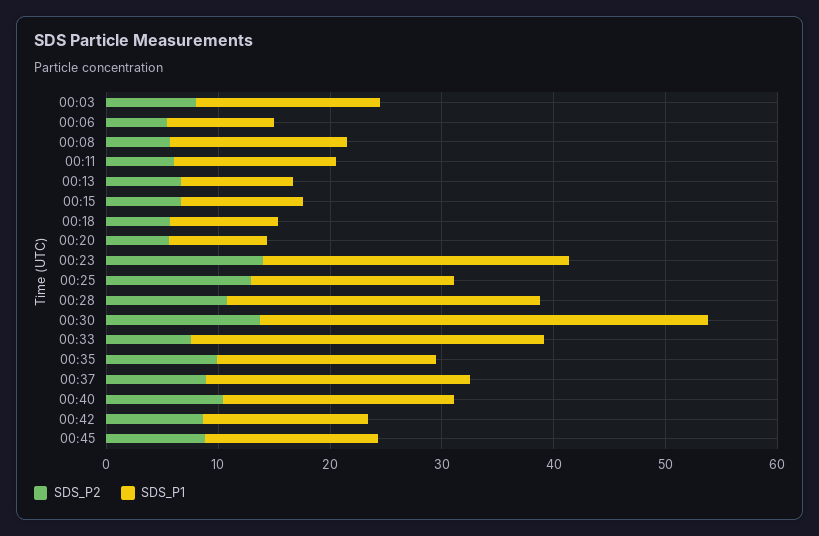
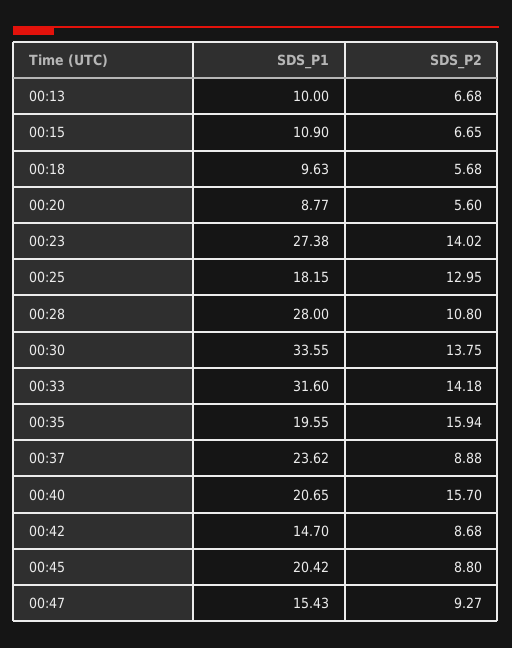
SDS_P2, 00:03: 8 -> none
SDS_P1, 00:03: 16 -> none
SDS_P2, 00:06: 6 -> none
SDS_P1, 00:06: 10 -> none
SDS_P2, 00:08: 6 -> none
SDS_P1, 00:08: 16 -> none
SDS_P2, 00:11: 6 -> none
SDS_P1, 00:11: 14 -> none
SDS_P1, 00:30: 40 -> 33.55
SDS_P2, 00:33: 8 -> 14.18
SDS_P2, 00:35: 10 -> 15.94
SDS_P2, 00:40: 10 -> 15.7
SDS_P1, 00:45: 16 -> 20.42
SDS_P1, 00:47: none -> 15.43
SDS_P2, 00:47: none -> 9.27

